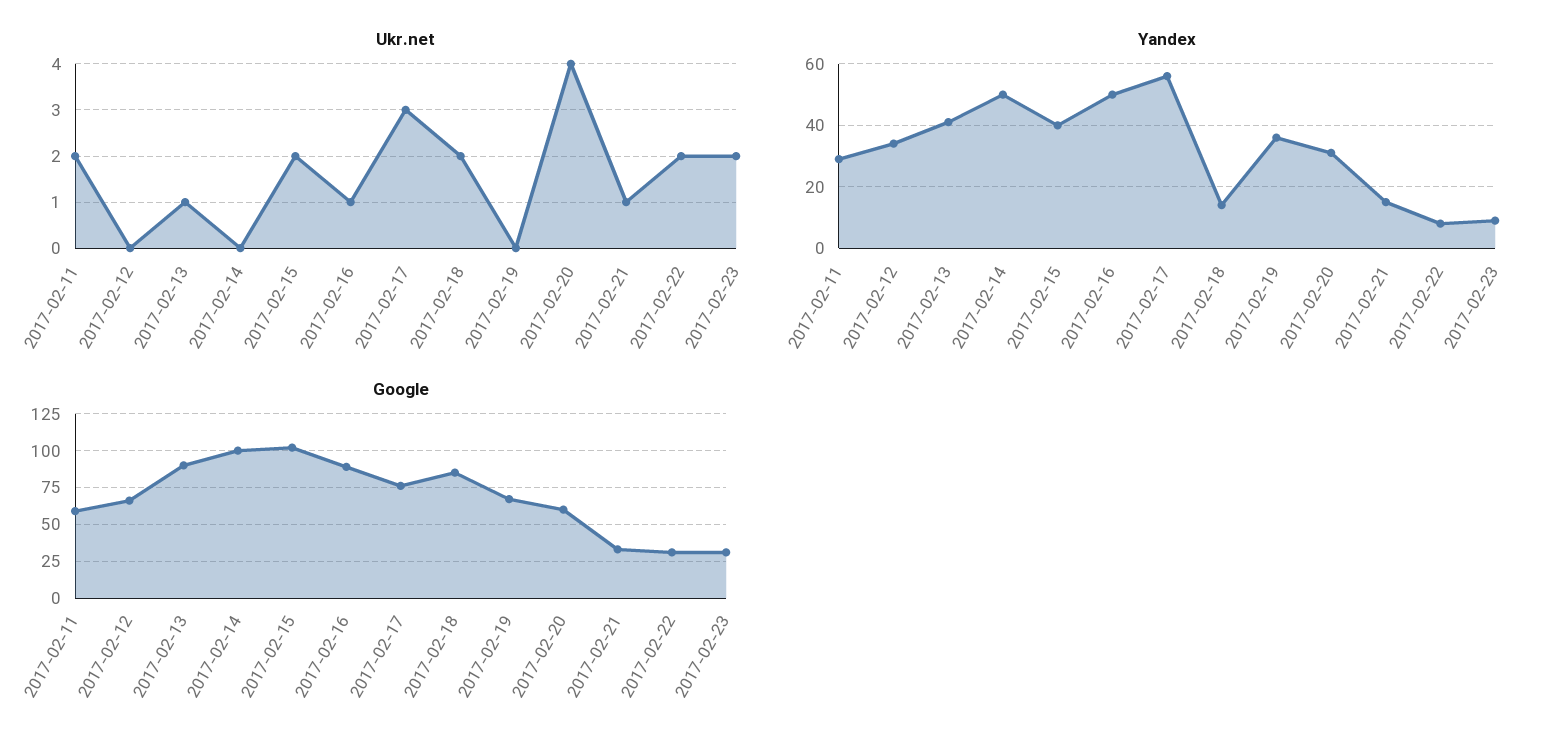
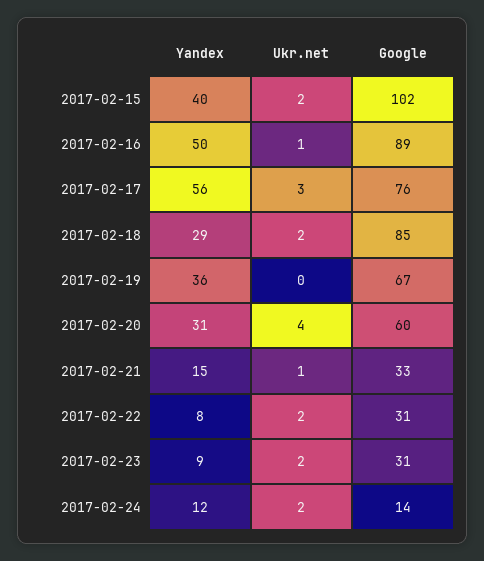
Ukr.net, 2017-02-11: 2 -> none
Ukr.net, 2017-02-12: 0 -> none
Ukr.net, 2017-02-13: 1 -> none
Ukr.net, 2017-02-14: 0 -> none
Yandex, 2017-02-11: 30 -> none
Yandex, 2017-02-12: 35 -> none
Yandex, 2017-02-13: 40 -> none
Yandex, 2017-02-14: 50 -> none
Yandex, 2017-02-18: 15 -> 29
Google, 2017-02-11: 60 -> none
Google, 2017-02-12: 65 -> none
Google, 2017-02-13: 90 -> none
Google, 2017-02-14: 100 -> none
Yandex, 2017-02-24: none -> 12
Ukr.net, 2017-02-24: none -> 2
Google, 2017-02-24: none -> 14

